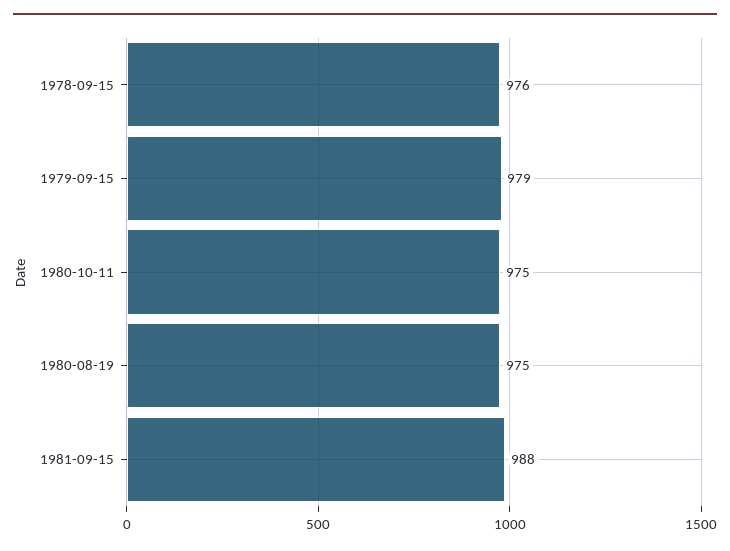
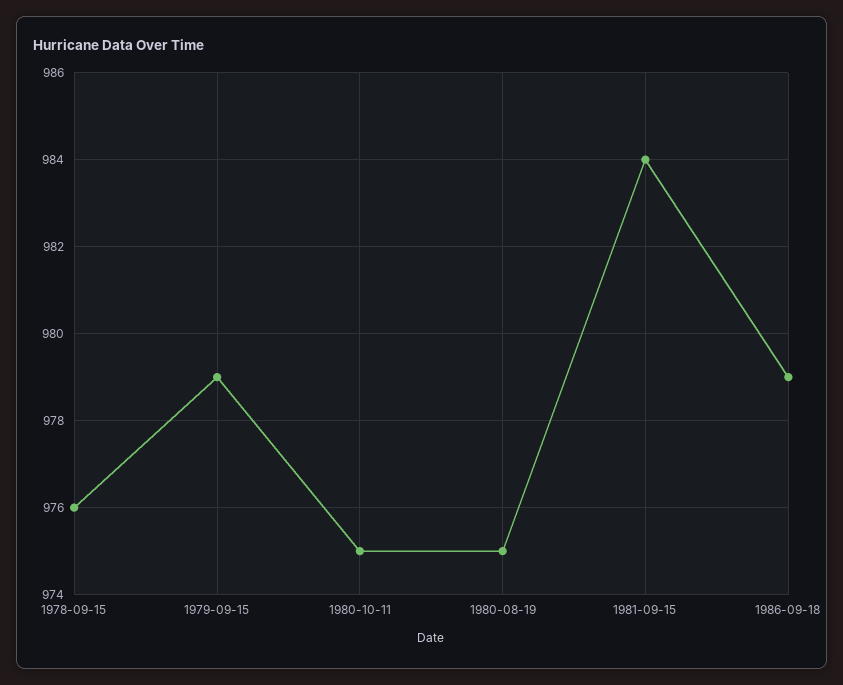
1981-09-15: 988 -> 984
1986-09-18: none -> 979

